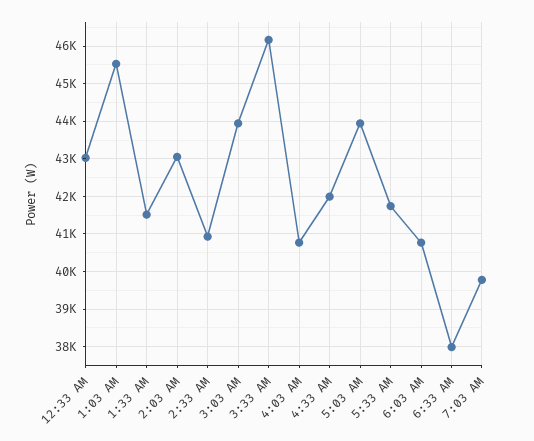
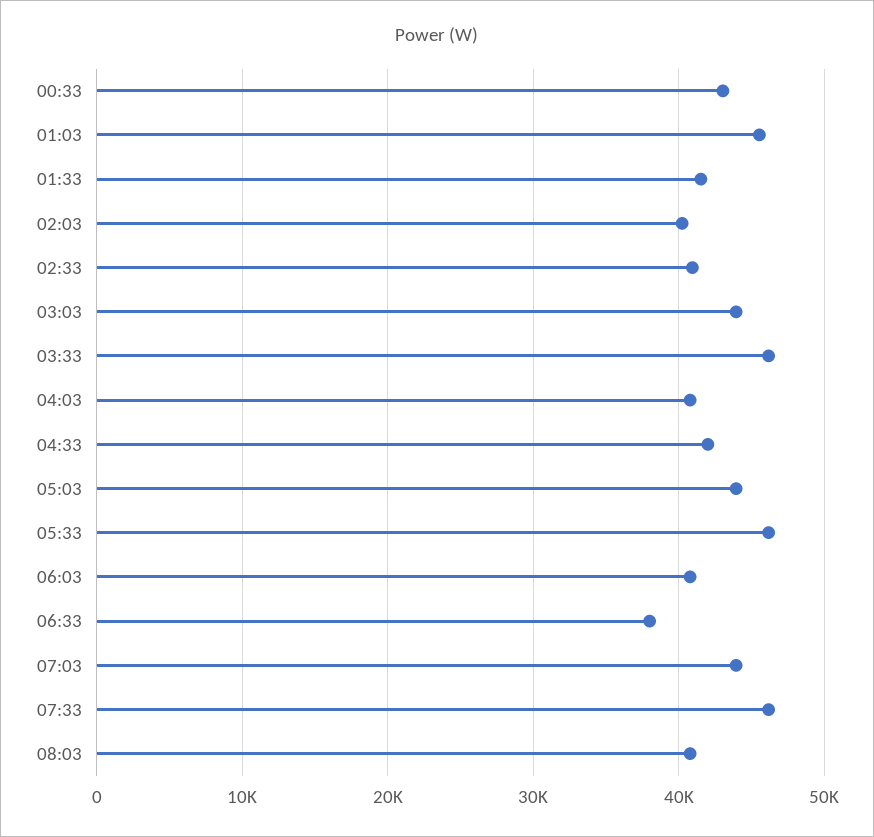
2:03 AM: 43000 -> 40000
5:33 AM: 41800 -> 46000
7:03 AM: 39800 -> 44000
07:33: none -> 46000
08:03: none -> 41000

